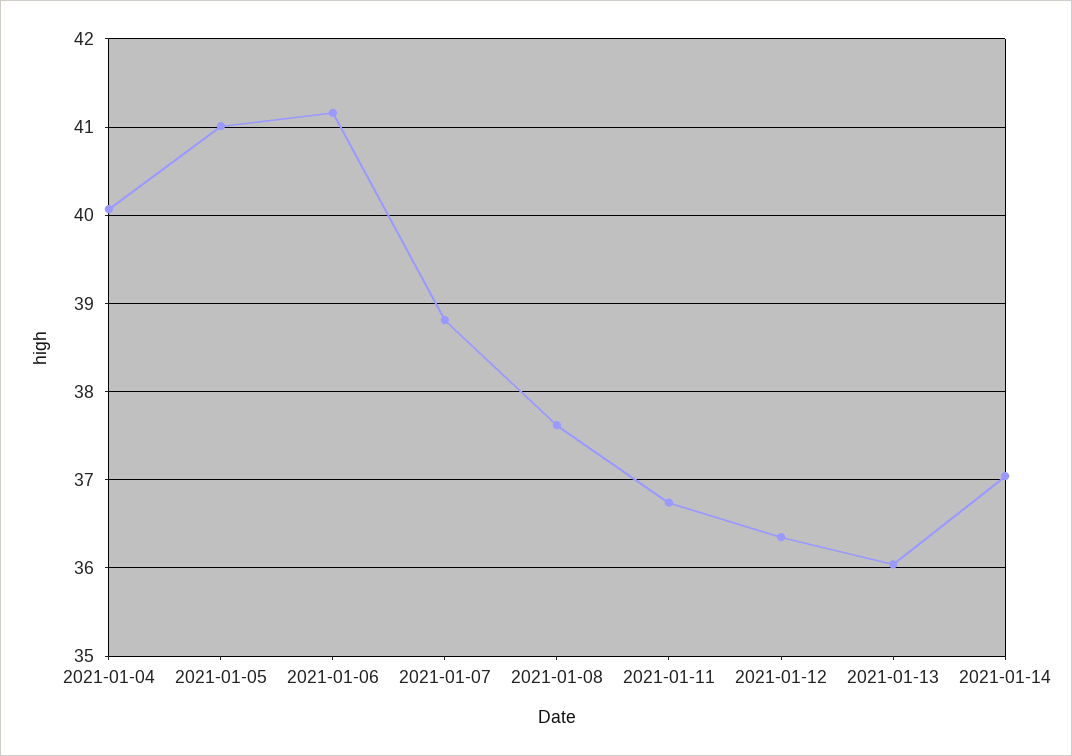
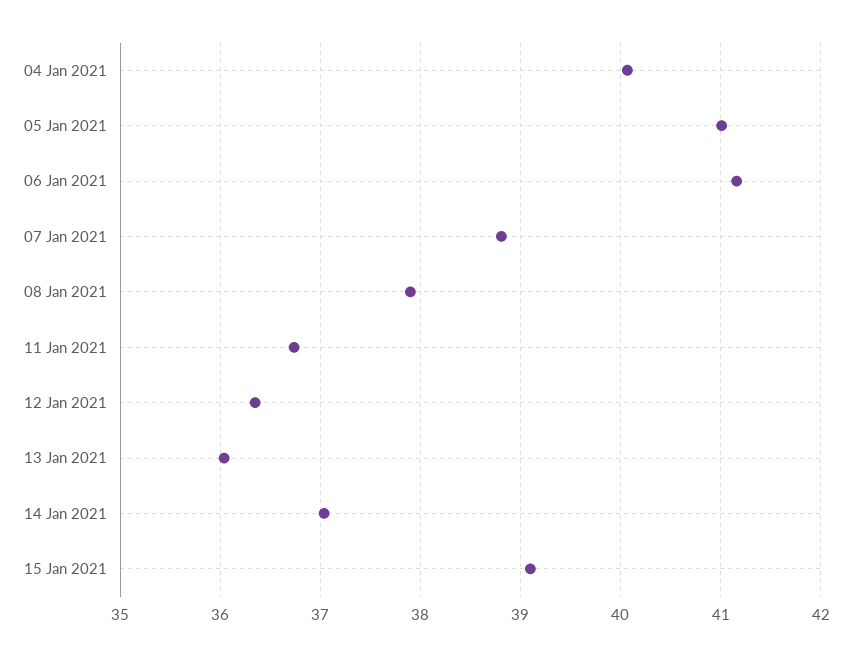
2021-01-08: 37.6 -> 37.9
15 Jan 2021: none -> 39.1

